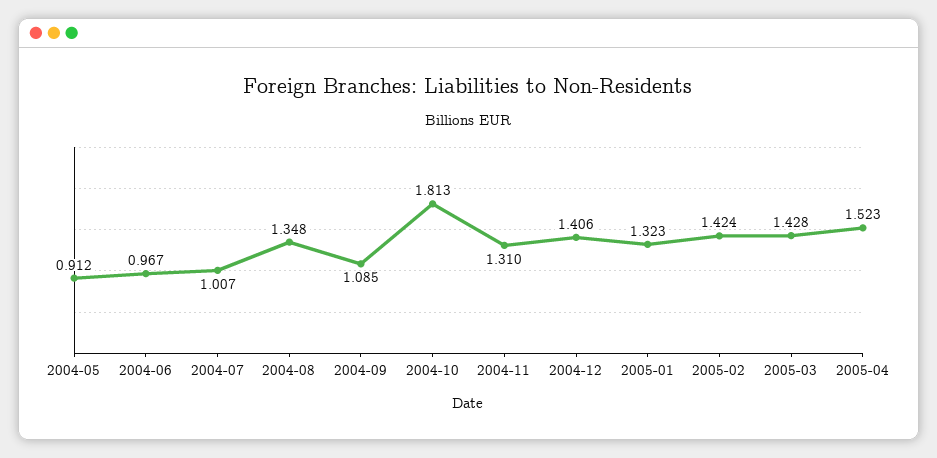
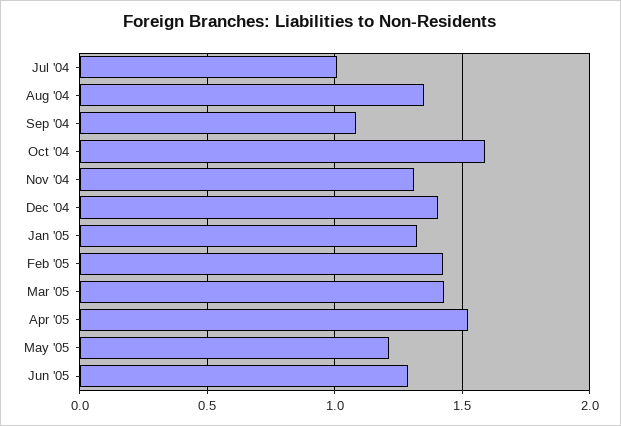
2004-05: 0.912 -> none
2004-06: 0.967 -> none
2004-10: 1.813 -> 1.6
May '05: none -> 1.2
Jun '05: none -> 1.3

